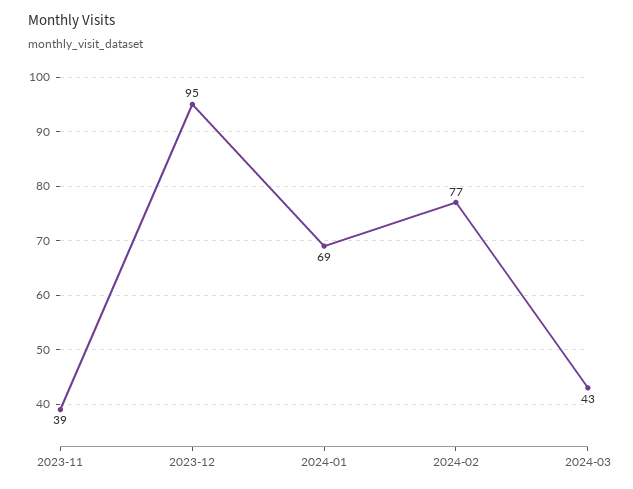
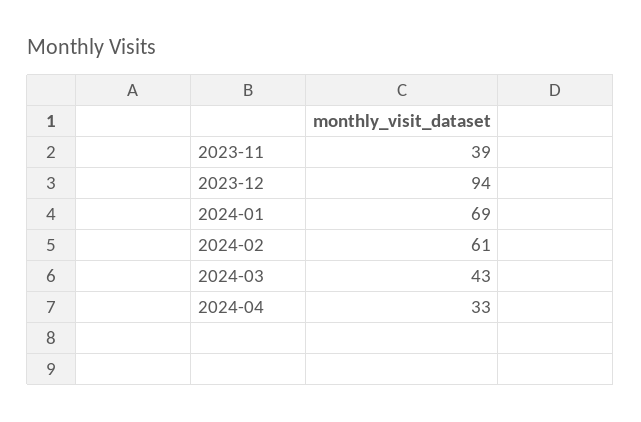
2023-12: 95 -> 94
2024-02: 77 -> 61
2024-04: none -> 33

